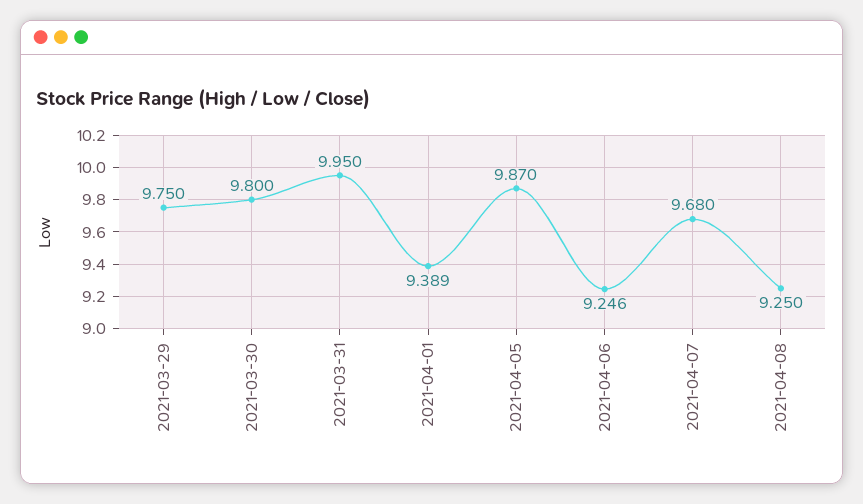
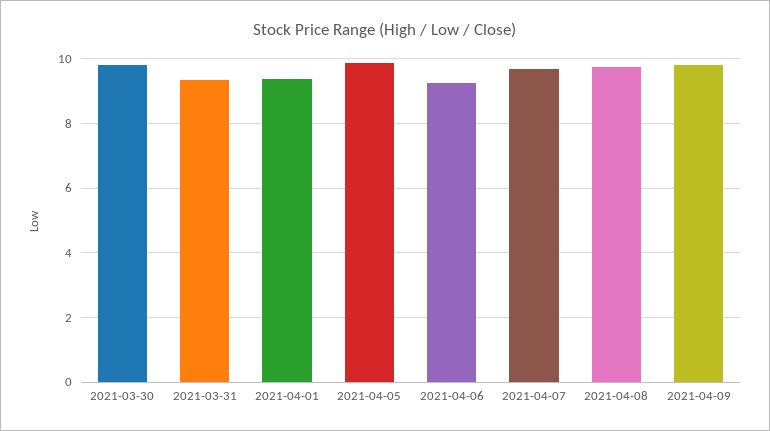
2021-03-29: 9.75 -> none
2021-03-31: 9.95 -> 9.4
2021-04-08: 9.25 -> 9.8
2021-04-09: none -> 9.8

